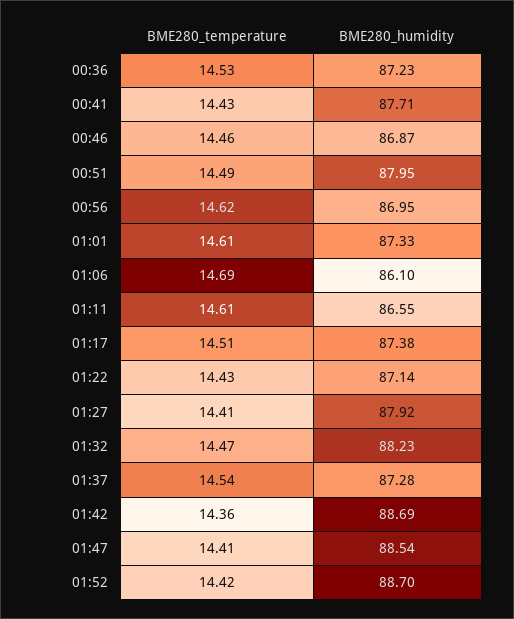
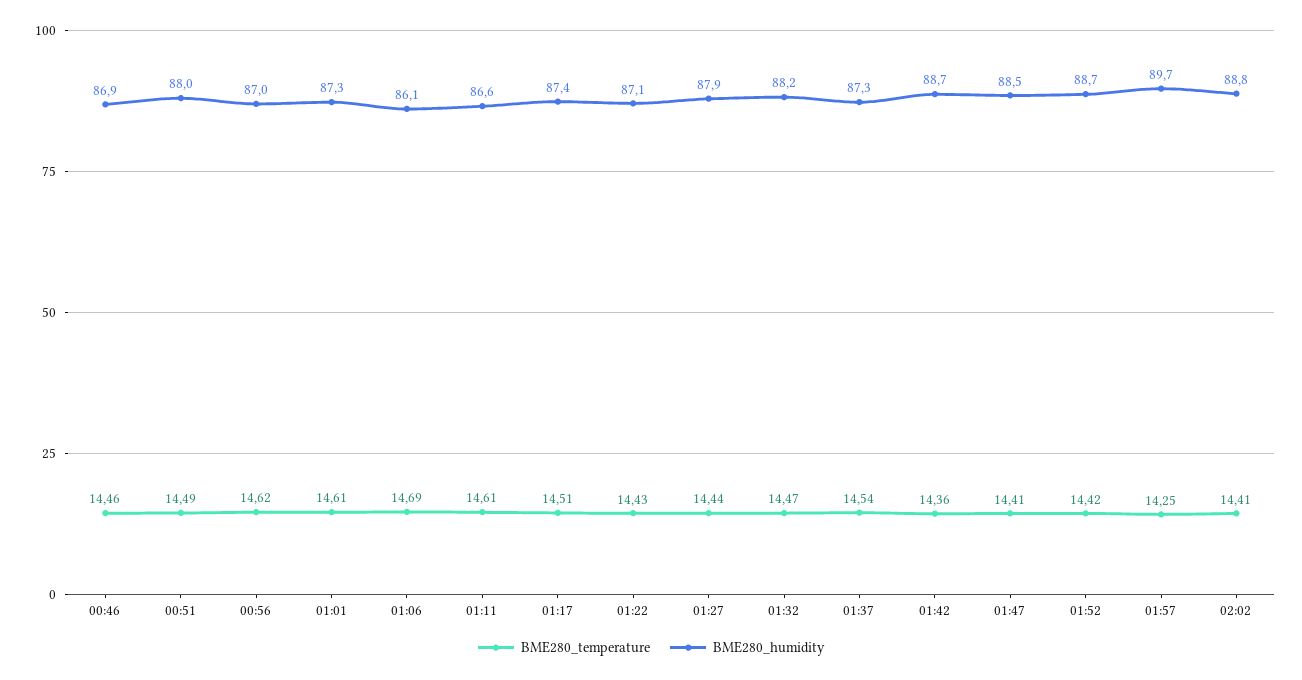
BME280_temperature, 00:36: 14.53 -> none
BME280_humidity, 00:36: 87.23 -> none
BME280_temperature, 00:41: 14.43 -> none
BME280_humidity, 00:41: 87.71 -> none
BME280_temperature, 01:27: 14.41 -> 14.44
BME280_temperature, 01:57: none -> 14.25
BME280_humidity, 01:57: none -> 89.7
BME280_temperature, 02:02: none -> 14.41
BME280_humidity, 02:02: none -> 88.8

